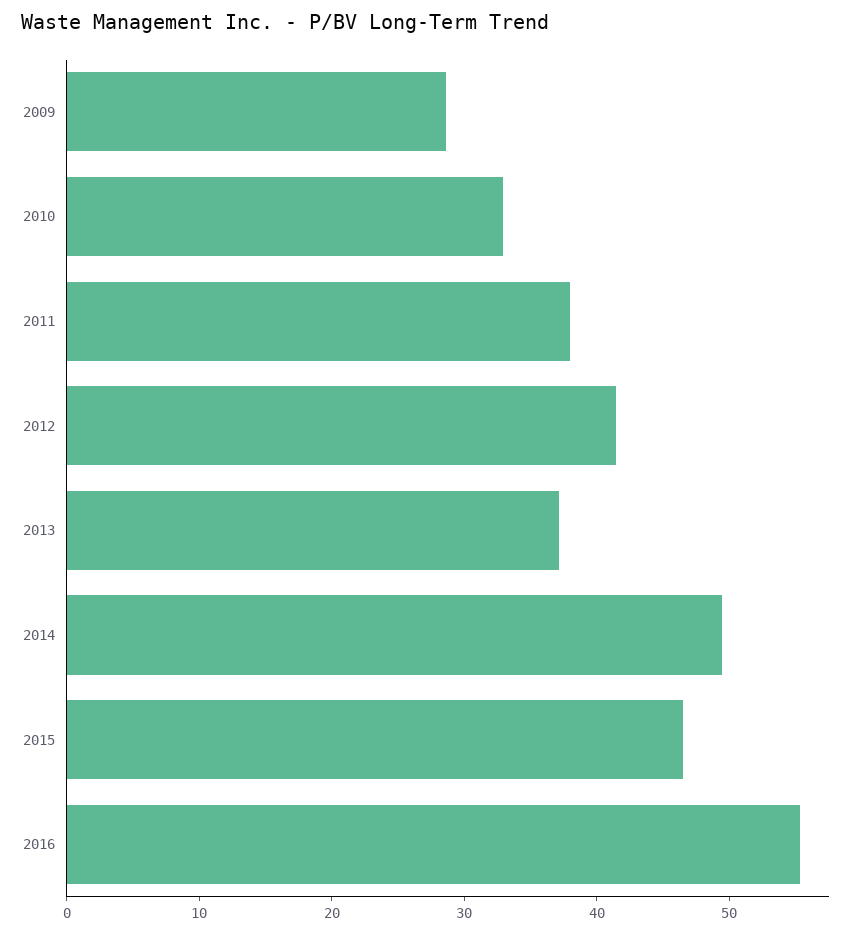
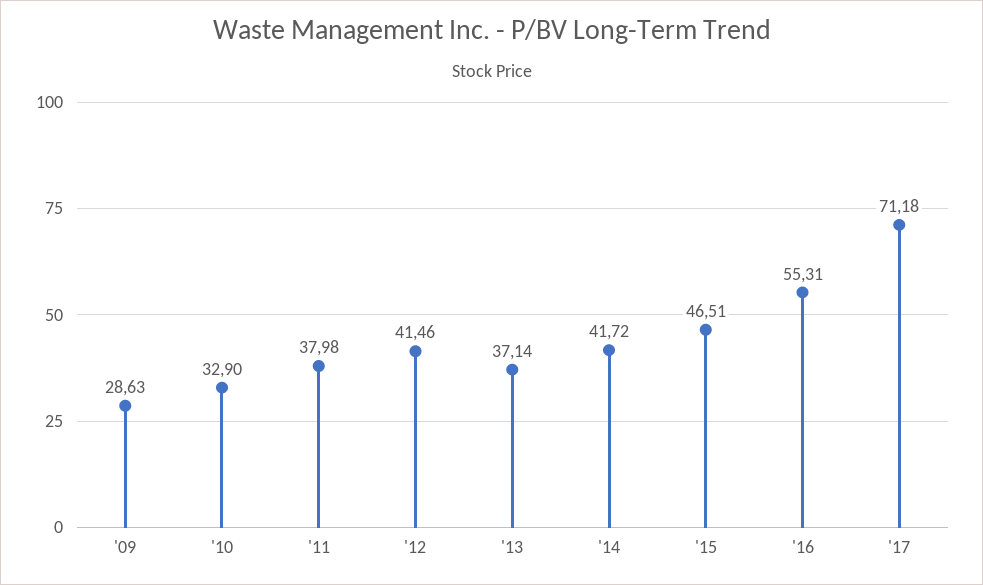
2014: 50 -> 41.72
'17: none -> 71.18

